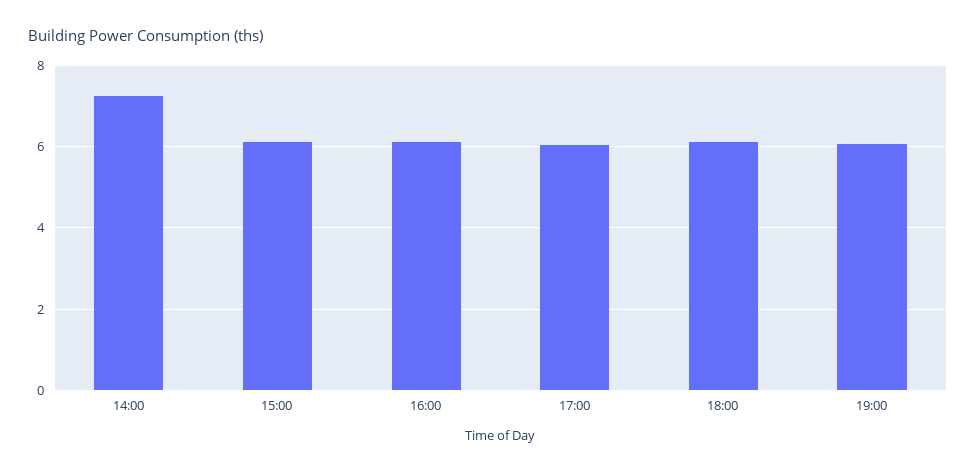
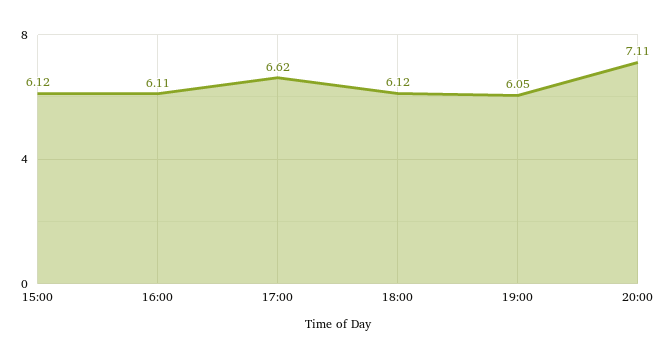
14:00: 7.2 -> none
17:00: 6 -> 6.62
20:00: none -> 7.11

